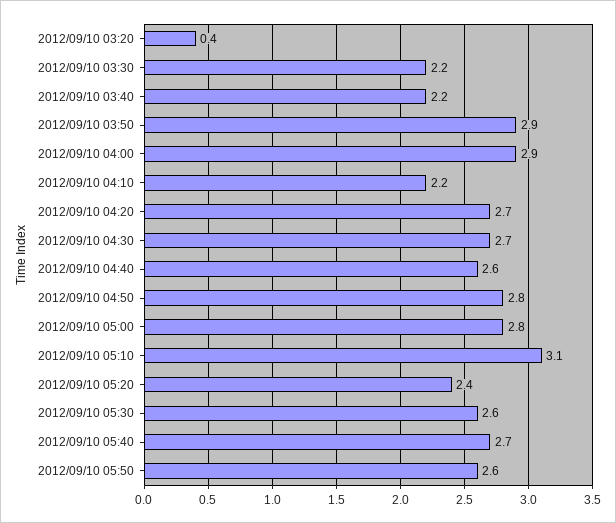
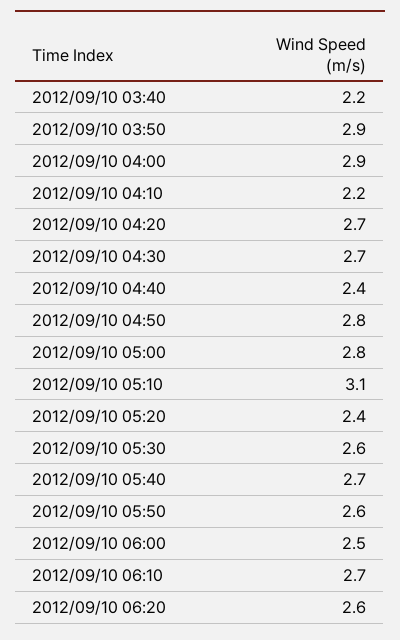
2012/09/10 03:20: 0.4 -> none
2012/09/10 03:30: 2.2 -> none
2012/09/10 04:40: 2.6 -> 2.4
2012/09/10 06:00: none -> 2.5
2012/09/10 06:10: none -> 2.7
2012/09/10 06:20: none -> 2.6

